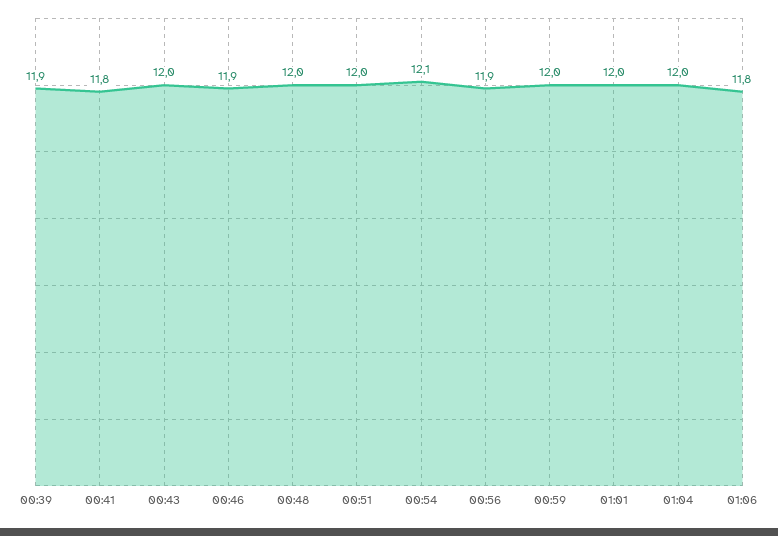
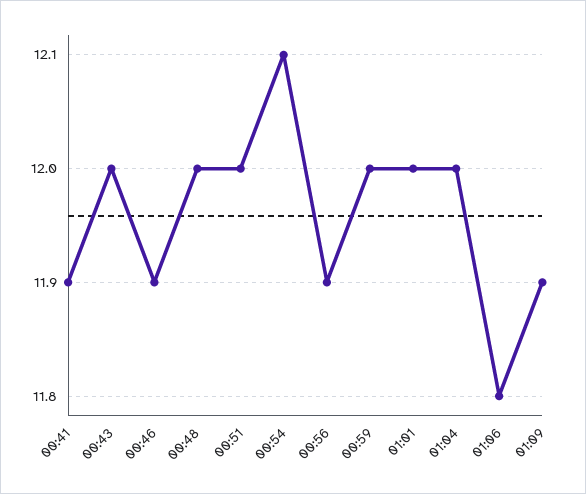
00:39: 11.9 -> none
00:41: 11.8 -> 11.9
01:09: none -> 11.9

